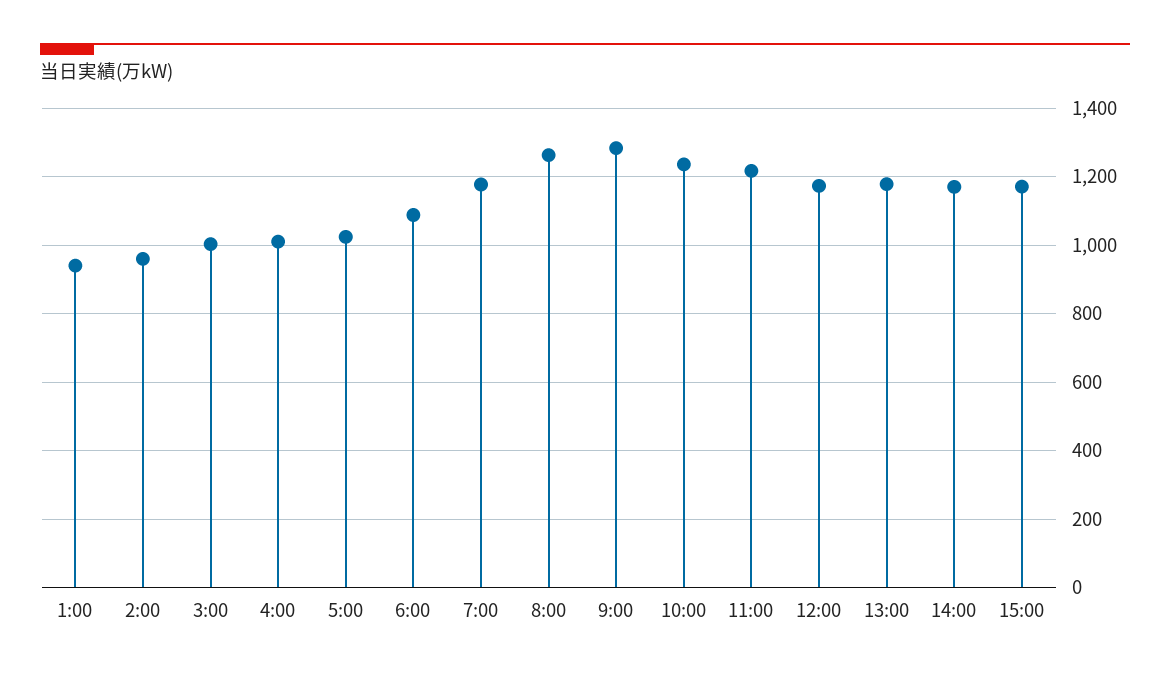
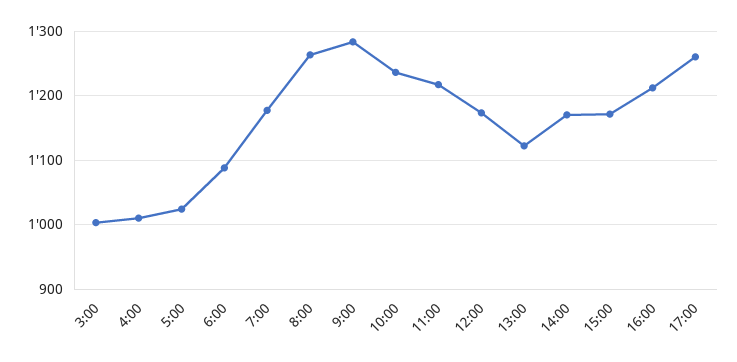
1:00: 940 -> none
2:00: 960 -> none
13:00: 1180 -> 1120
16:00: none -> 1210
17:00: none -> 1260

